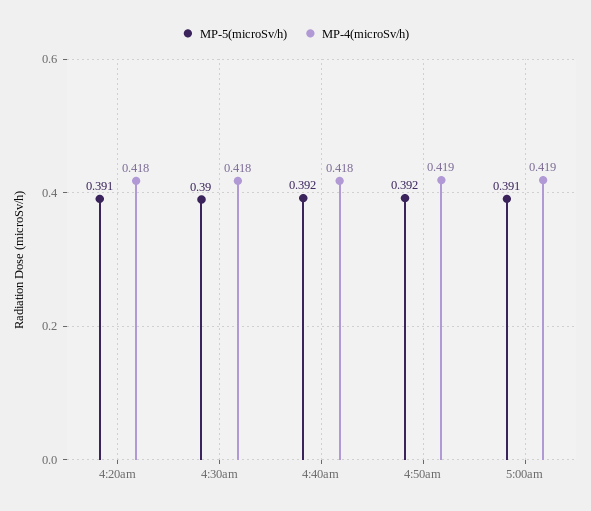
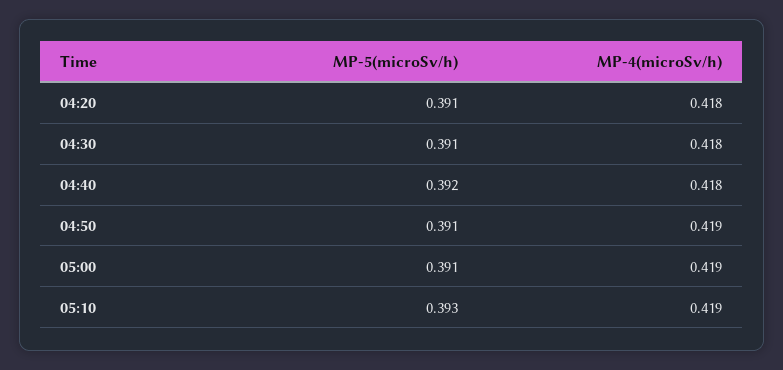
MP-5(microSv/h), 4:30am: 0.39 -> 0.391
MP-5(microSv/h), 4:50am: 0.392 -> 0.391
MP-5(microSv/h), 05:10: none -> 0.393
MP-4(microSv/h), 05:10: none -> 0.419

